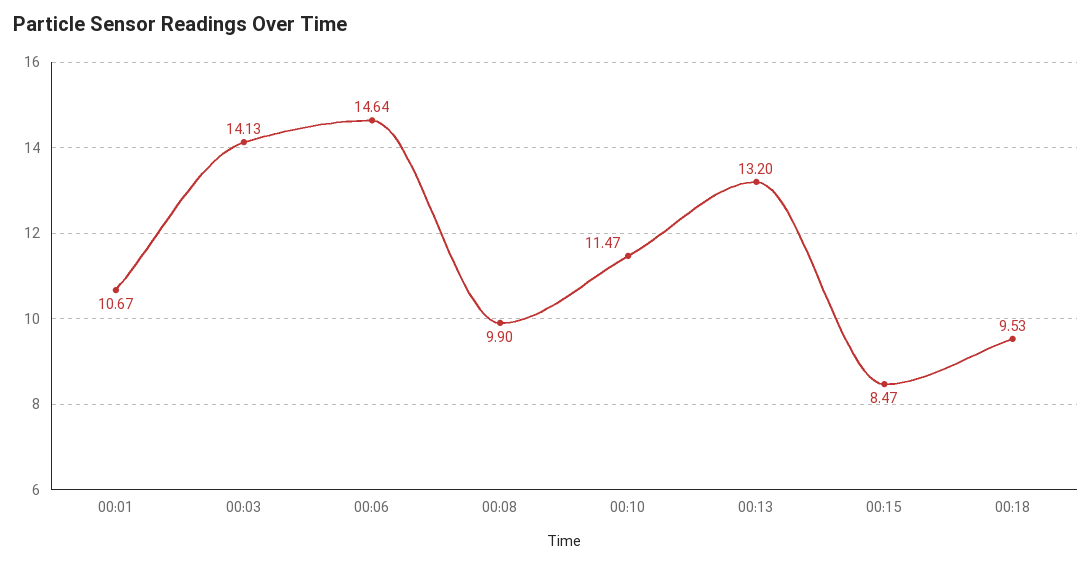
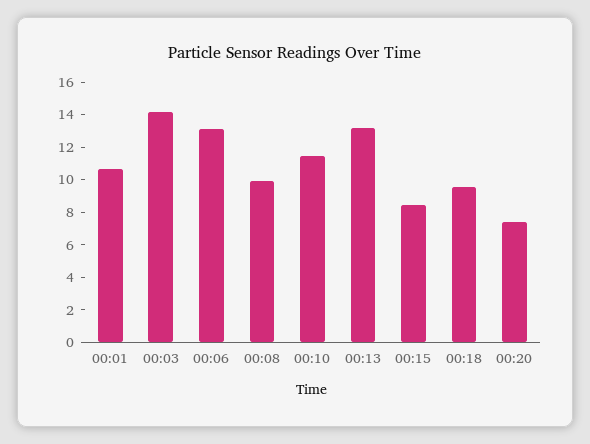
00:06: 14.64 -> 13
00:20: none -> 7.5

